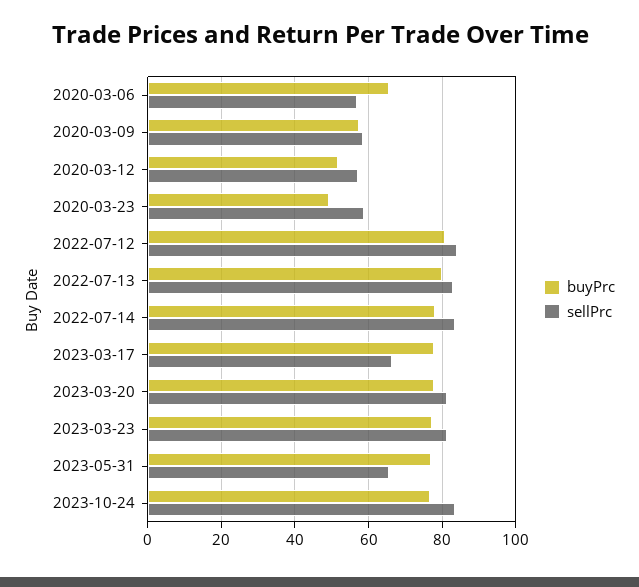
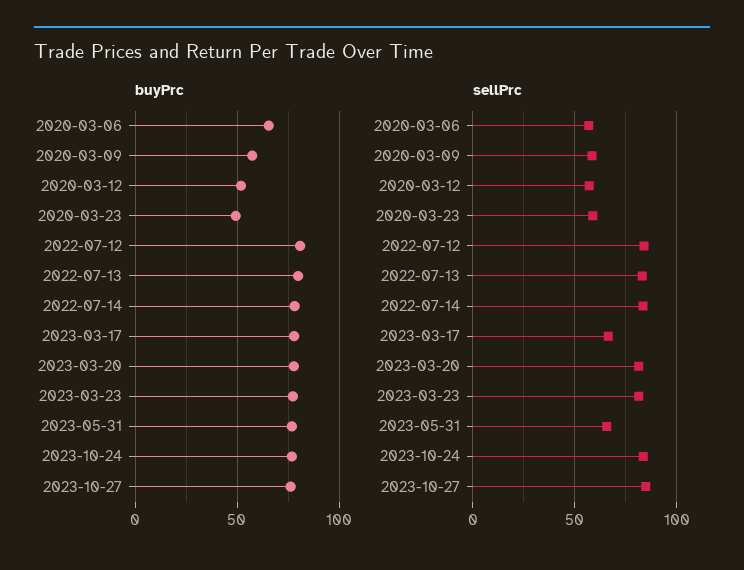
buyPrc, 2023-10-27: none -> 75
sellPrc, 2023-10-27: none -> 85

